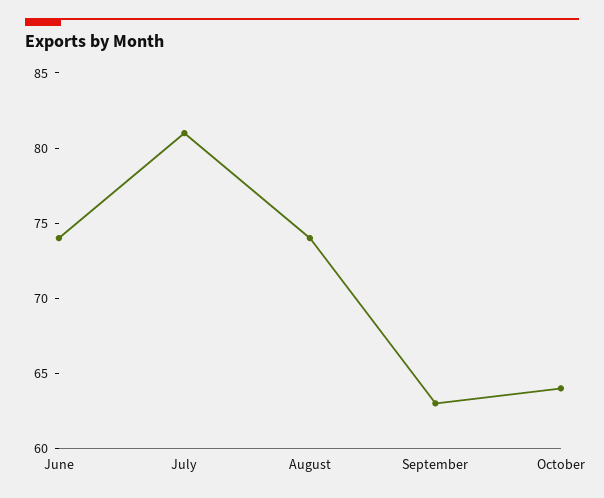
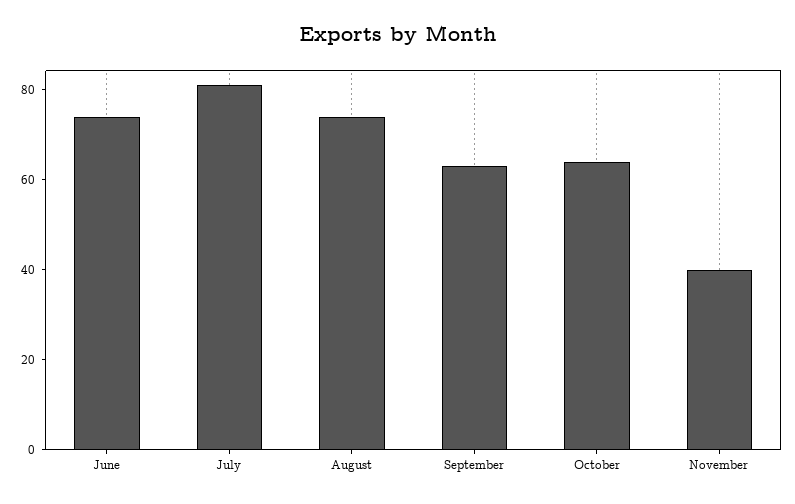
November: none -> 40

